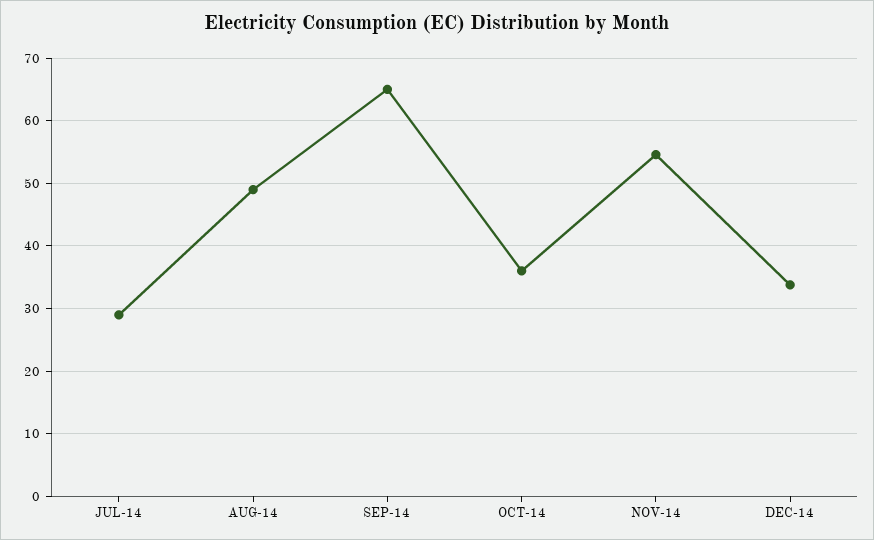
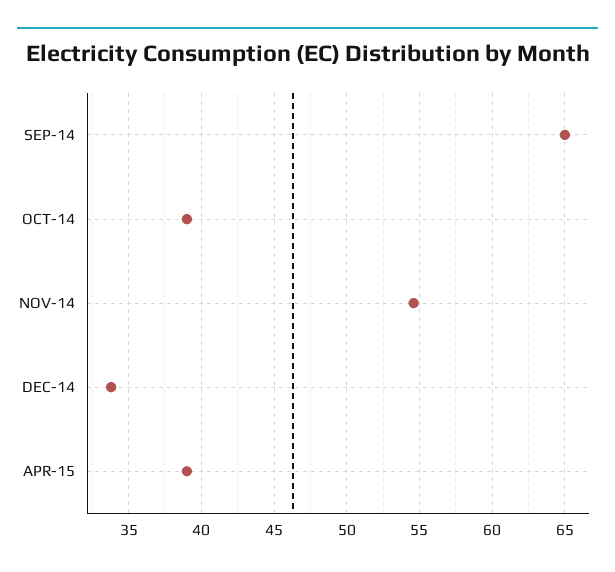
JUL-14: 29 -> none
AUG-14: 49 -> none
OCT-14: 36 -> 39
APR-15: none -> 39

